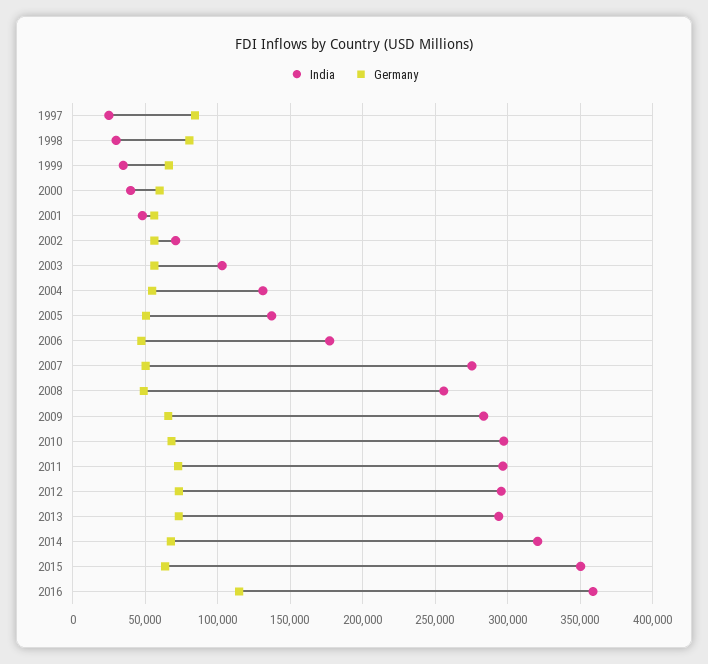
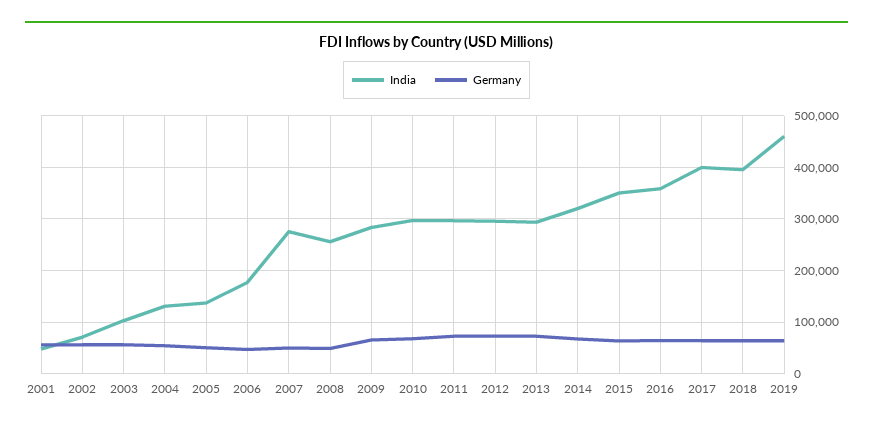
India, 1997: 25000 -> none
Germany, 1997: 85000 -> none
India, 1998: 30000 -> none
Germany, 1998: 80000 -> none
India, 1999: 35000 -> none
Germany, 1999: 65000 -> none
India, 2000: 40000 -> none
Germany, 2000: 60000 -> none
Germany, 2016: 115000 -> 60000
India, 2017: none -> 400000
Germany, 2017: none -> 60000
India, 2018: none -> 400000
Germany, 2018: none -> 60000
India, 2019: none -> 460000
Germany, 2019: none -> 60000

